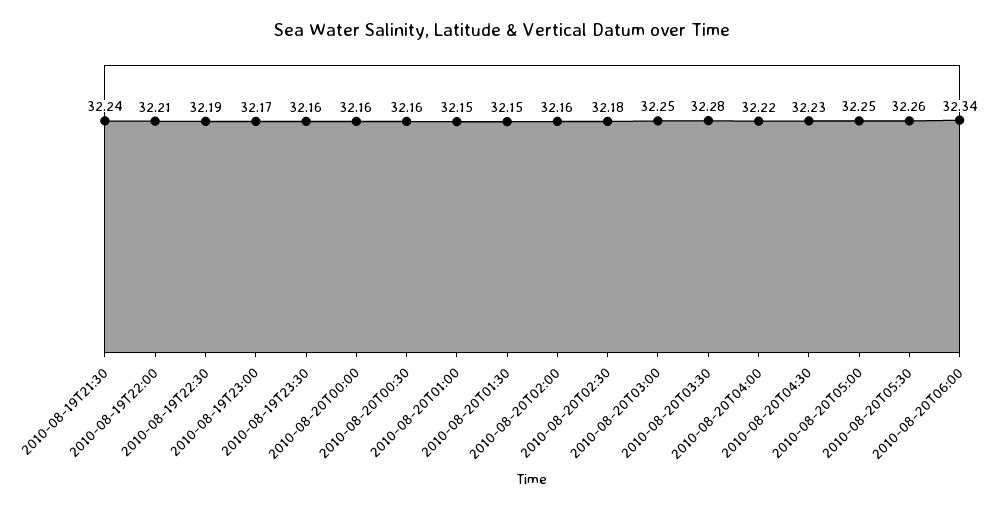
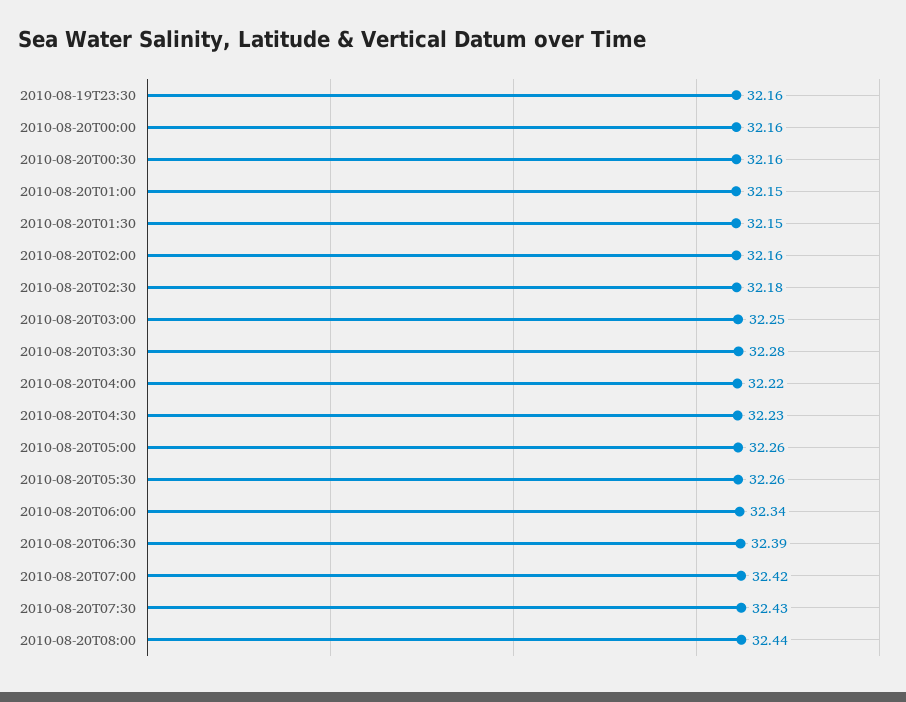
2010-08-19T21:30: 32.24 -> none
2010-08-19T22:00: 32.21 -> none
2010-08-19T22:30: 32.19 -> none
2010-08-19T23:00: 32.17 -> none
2010-08-20T05:00: 32.25 -> 32.26
2010-08-20T06:30: none -> 32.39
2010-08-20T07:00: none -> 32.42
2010-08-20T07:30: none -> 32.43
2010-08-20T08:00: none -> 32.44

